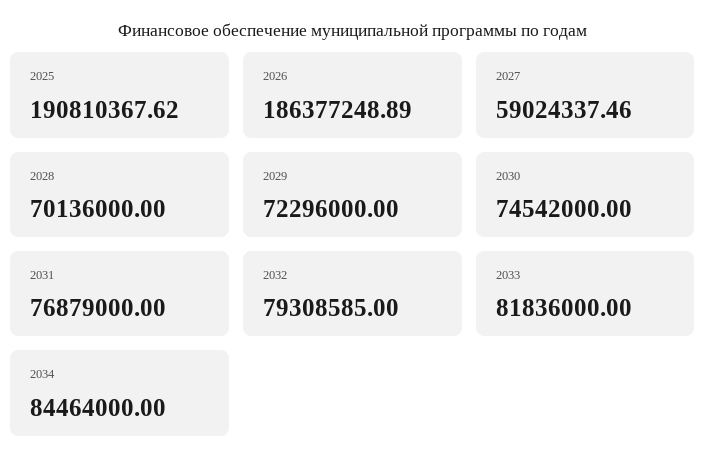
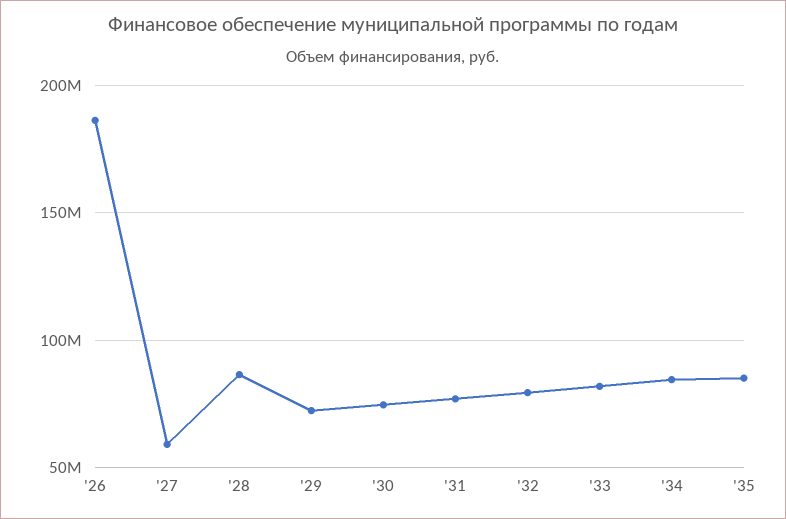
2025: 190810367.62 -> none
2028: 70136000 -> 85000000
'35: none -> 85000000

